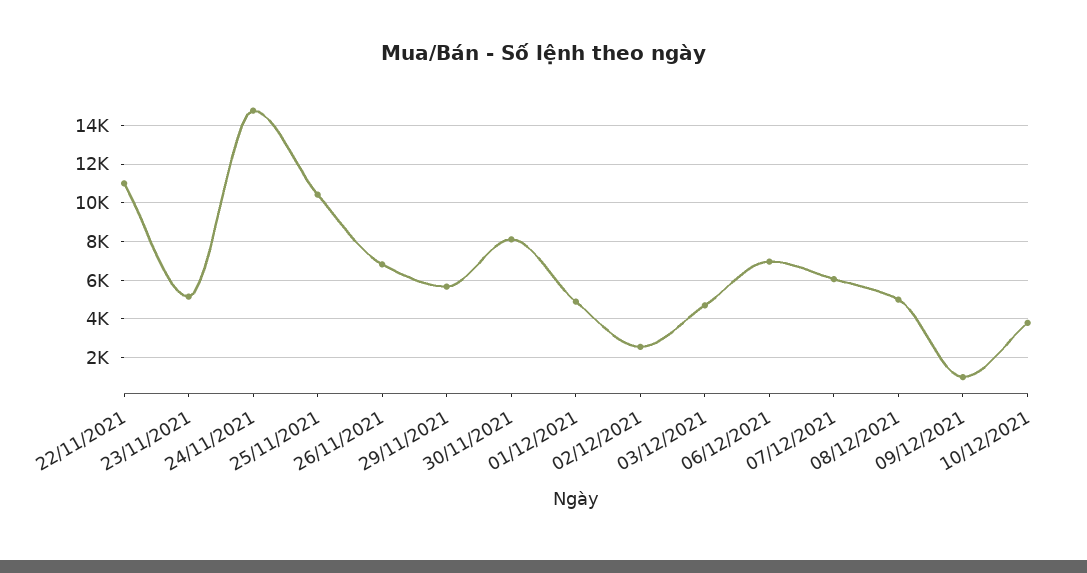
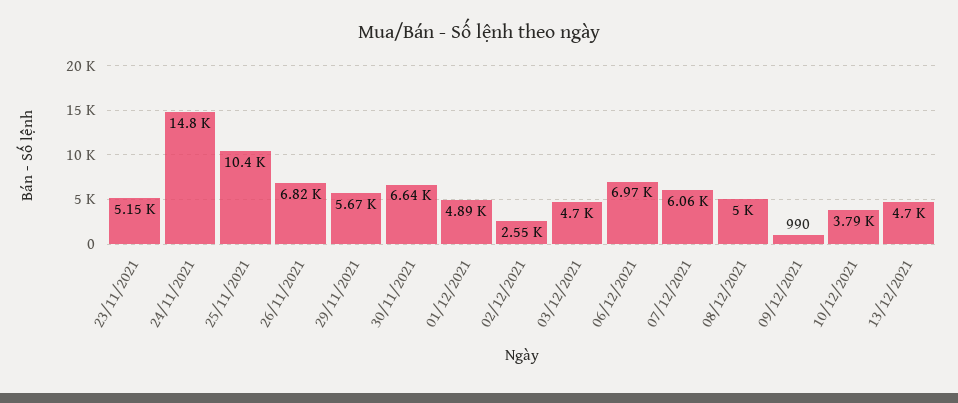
22/11/2021: 11000 -> none
30/11/2021: 8000 -> 6640
13/12/2021: none -> 4700

